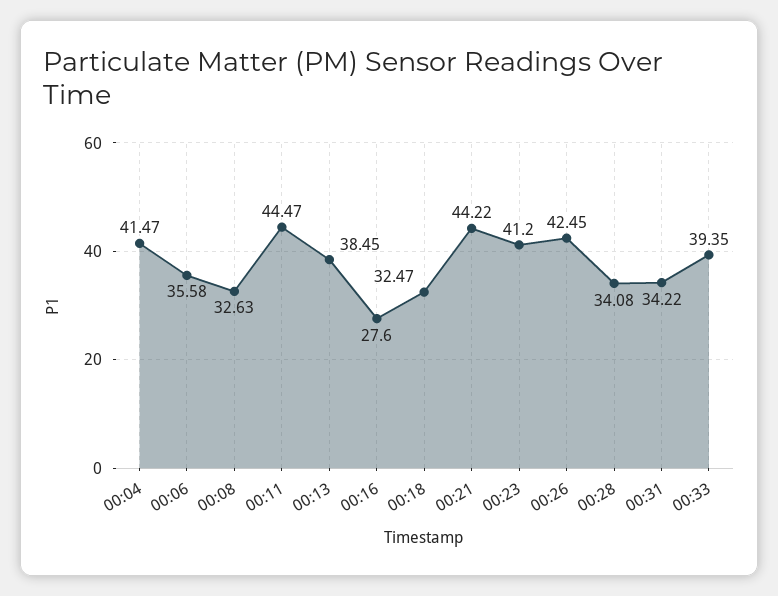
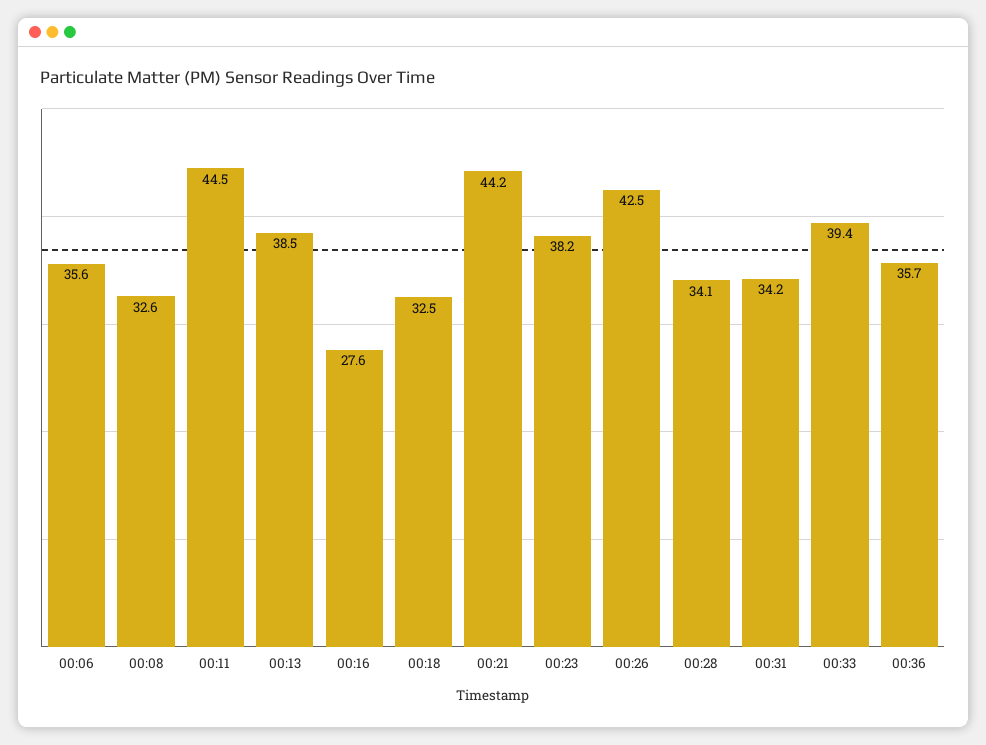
00:04: 41.47 -> none
00:23: 41.2 -> 38.2
00:36: none -> 35.7

